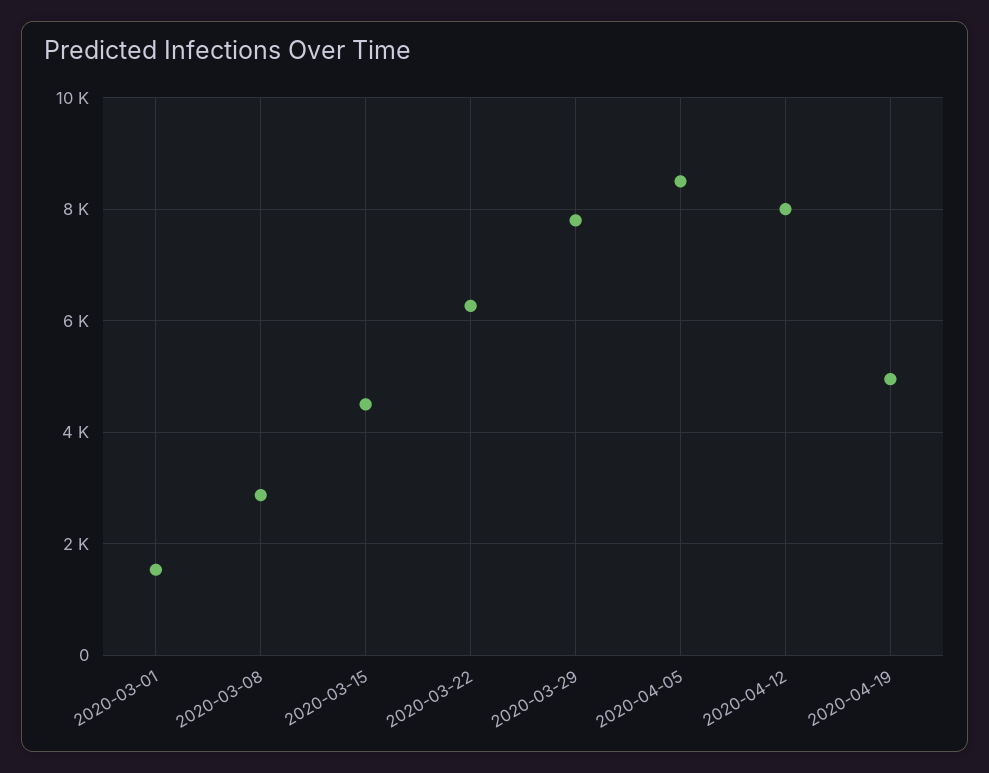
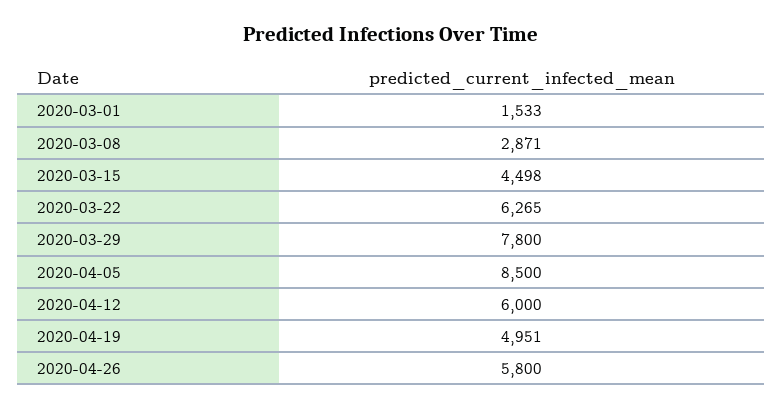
2020-04-12: 8000 -> 6000
2020-04-26: none -> 5800

